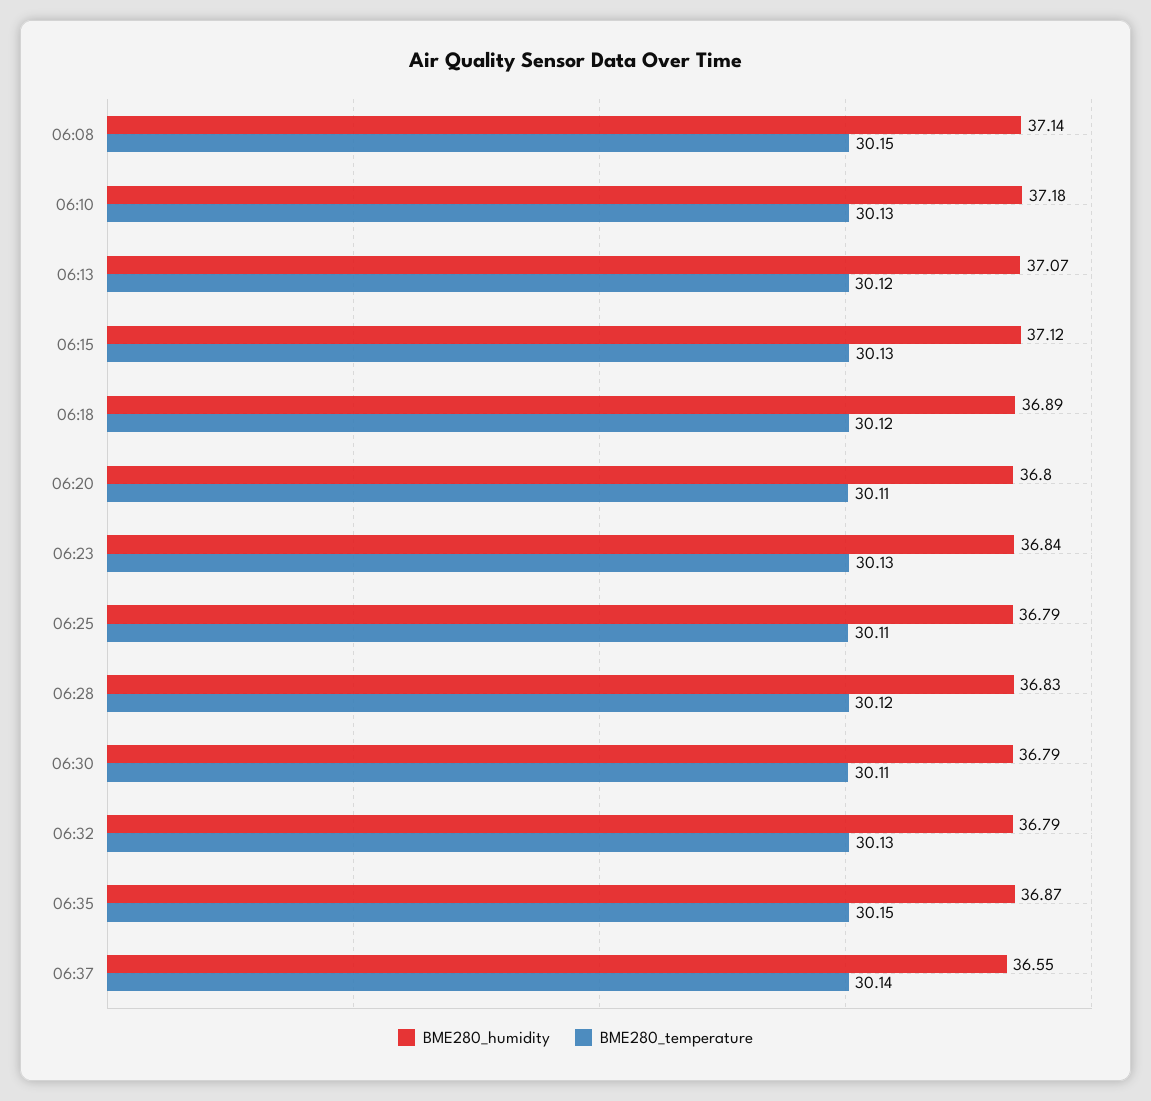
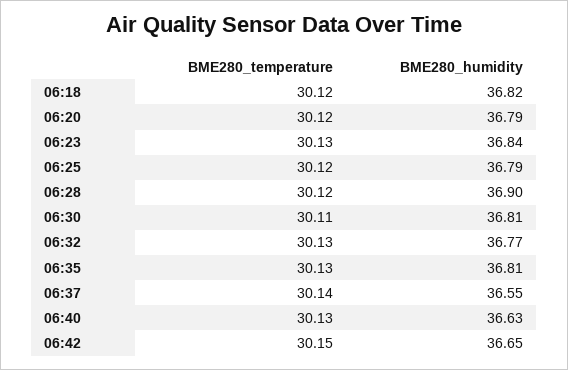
BME280_humidity, 06:08: 37.14 -> none
BME280_temperature, 06:08: 30.15 -> none
BME280_humidity, 06:10: 37.18 -> none
BME280_temperature, 06:10: 30.13 -> none
BME280_humidity, 06:13: 37.07 -> none
BME280_temperature, 06:13: 30.12 -> none
BME280_humidity, 06:15: 37.12 -> none
BME280_temperature, 06:15: 30.13 -> none
BME280_humidity, 06:18: 36.89 -> 36.82
BME280_humidity, 06:20: 36.8 -> 36.79
BME280_temperature, 06:20: 30.11 -> 30.12
BME280_temperature, 06:25: 30.11 -> 30.12
BME280_humidity, 06:28: 36.83 -> 36.9
BME280_humidity, 06:30: 36.79 -> 36.81
BME280_humidity, 06:32: 36.79 -> 36.77
BME280_humidity, 06:35: 36.87 -> 36.81
BME280_temperature, 06:35: 30.15 -> 30.13
BME280_temperature, 06:40: none -> 30.13
BME280_humidity, 06:40: none -> 36.63
BME280_temperature, 06:42: none -> 30.15
BME280_humidity, 06:42: none -> 36.65

